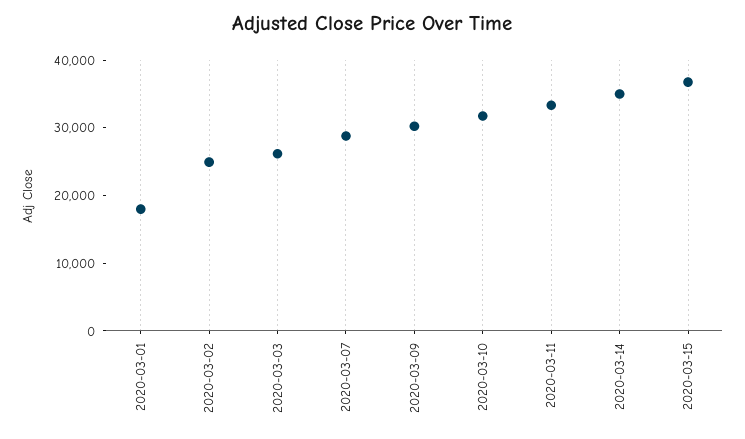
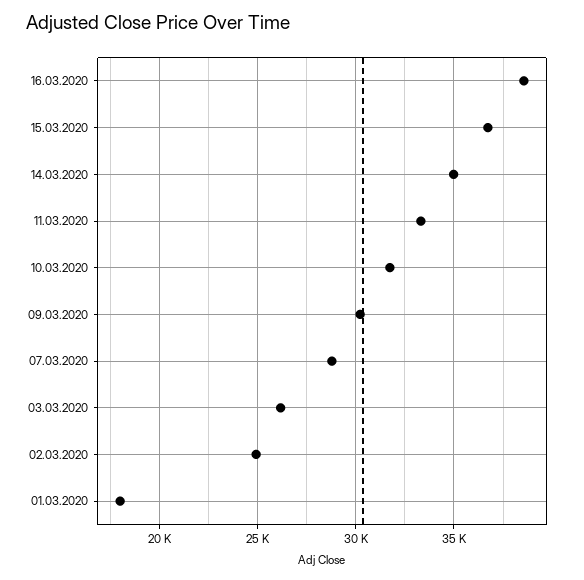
16.03.2020: none -> 38500

